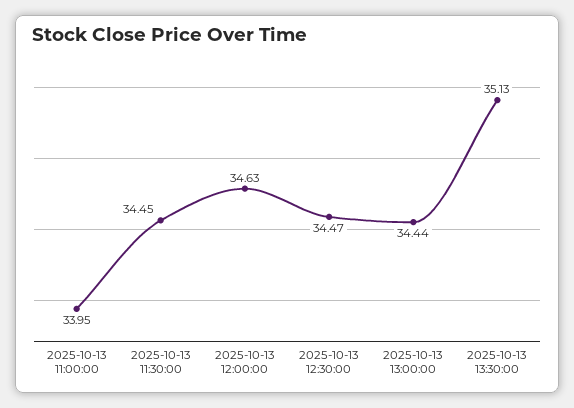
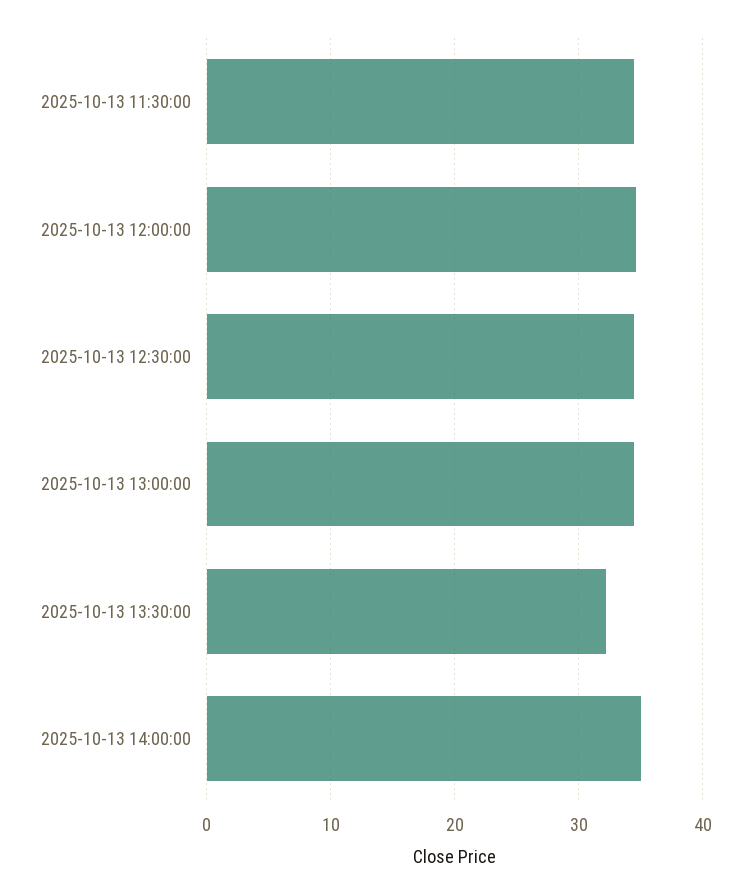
2025-10-13 11:00:00: 33.95 -> none
2025-10-13 13:30:00: 35.13 -> 32
2025-10-13 14:00:00: none -> 35

